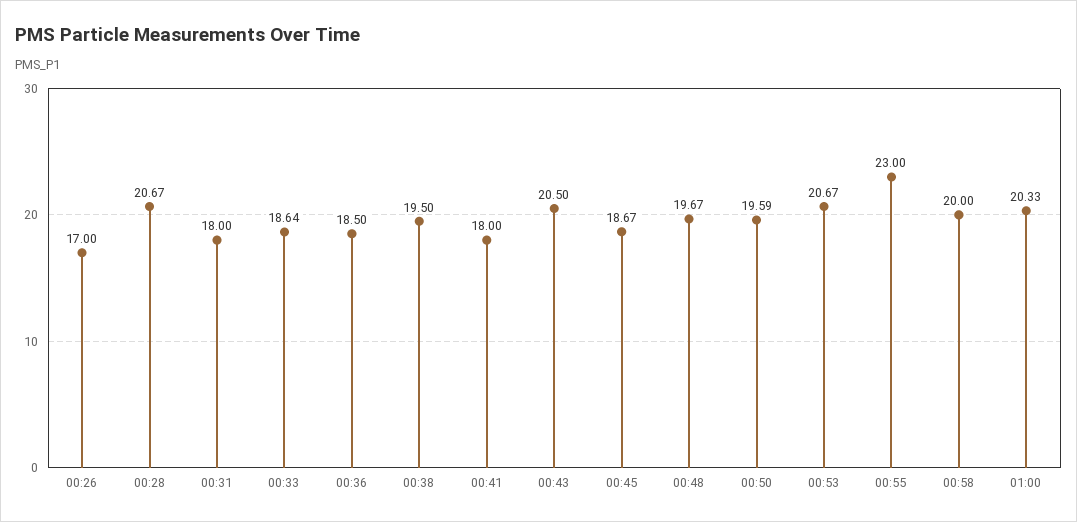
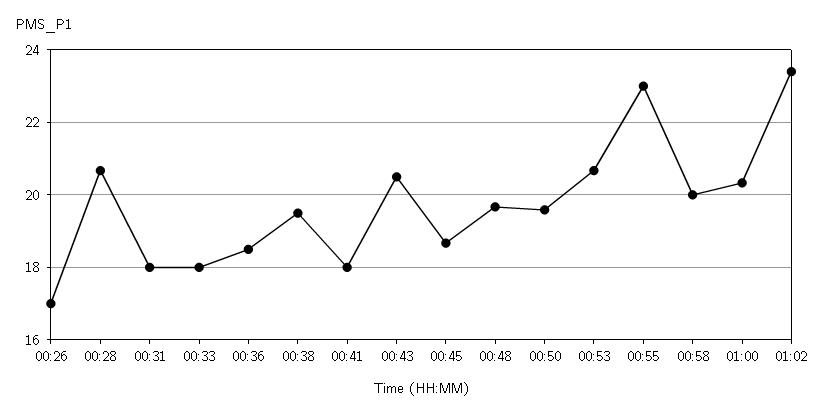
00:33: 18.64 -> 18
01:02: none -> 23.4

